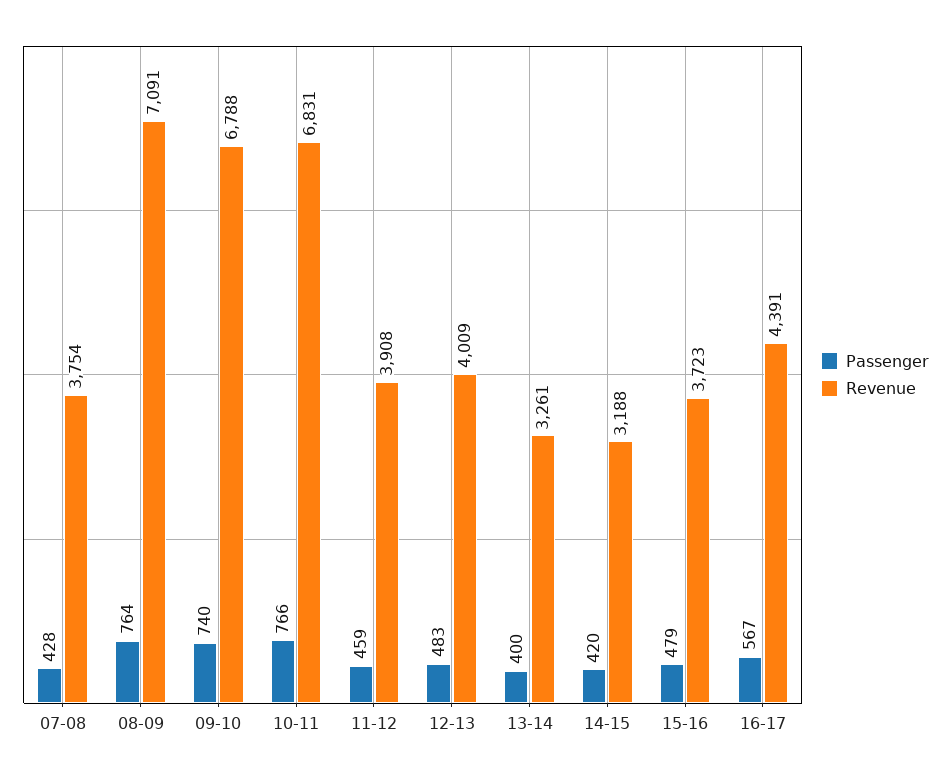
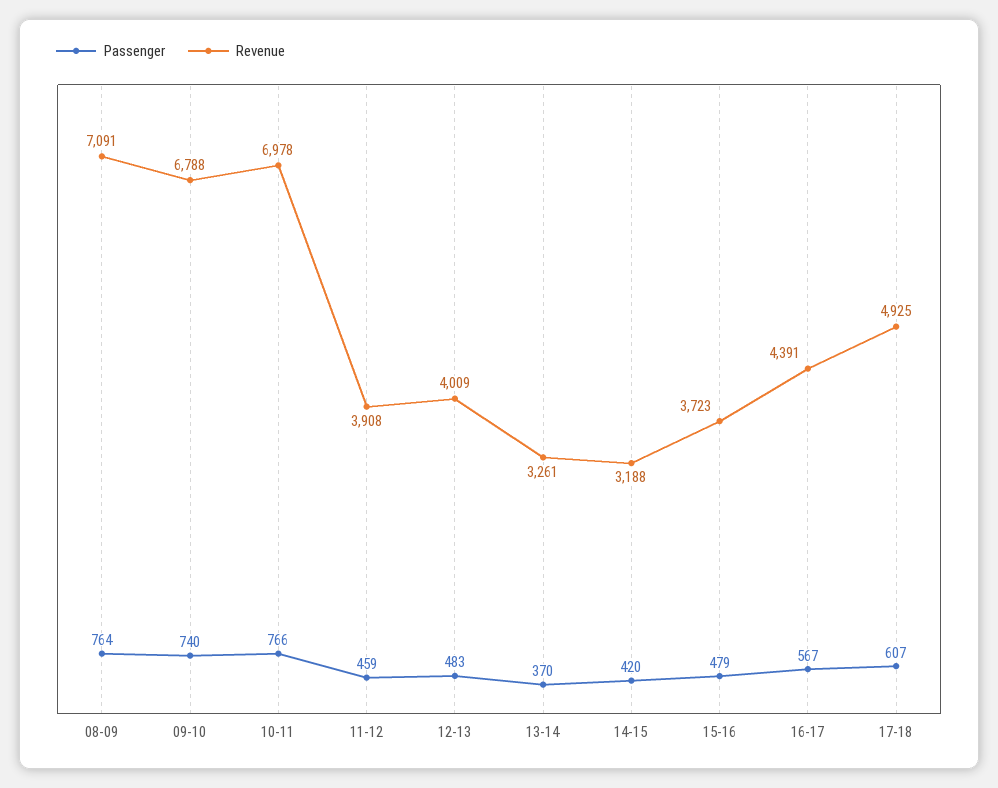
Passenger, 07-08: 428 -> none
Revenue, 07-08: 3754 -> none
Revenue, 10-11: 6831 -> 6978
Passenger, 13-14: 400 -> 370
Passenger, 17-18: none -> 607
Revenue, 17-18: none -> 4925

